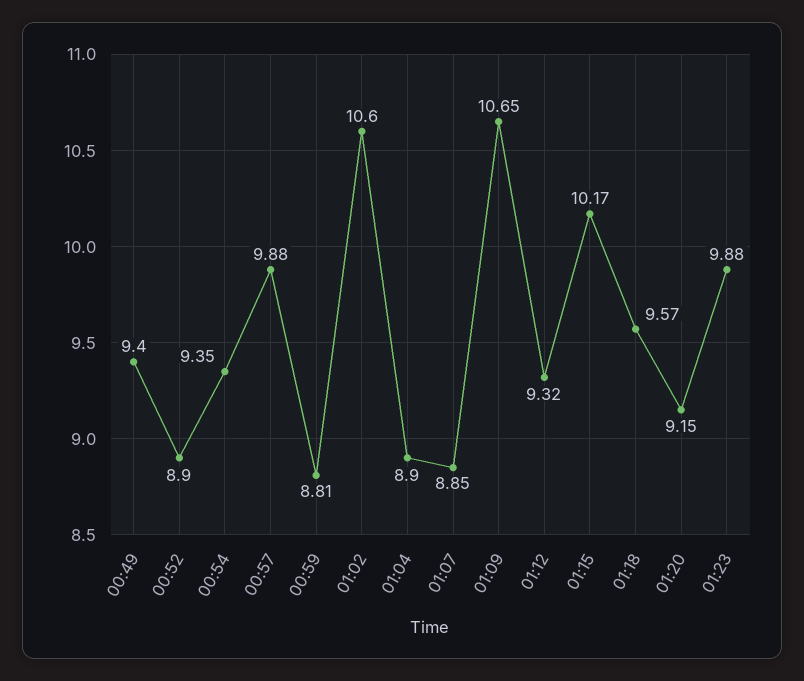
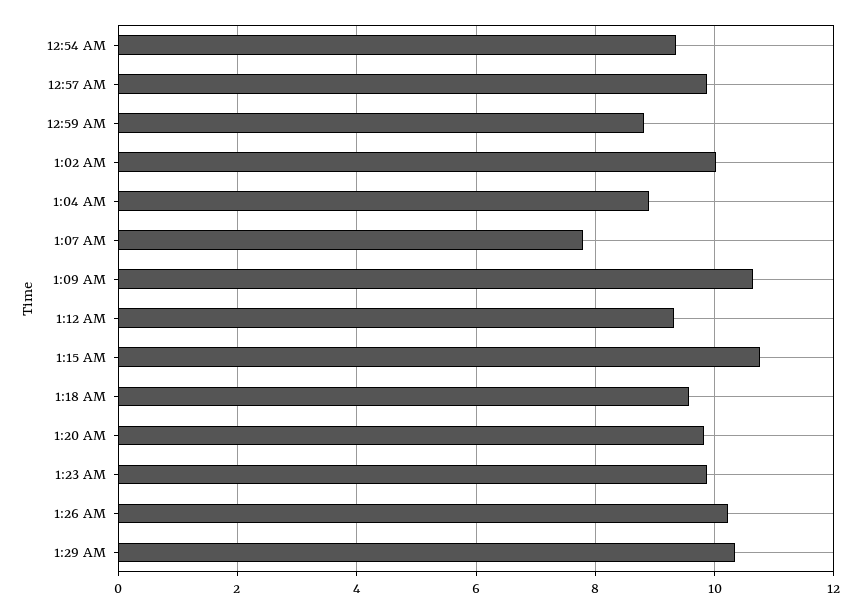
00:49: 9.4 -> none
00:52: 8.9 -> none
01:02: 10.6 -> 10
01:07: 8.85 -> 7.8
01:15: 10.17 -> 10.8
01:20: 9.15 -> 9.8
1:26 AM: none -> 10.2
1:29 AM: none -> 10.4

